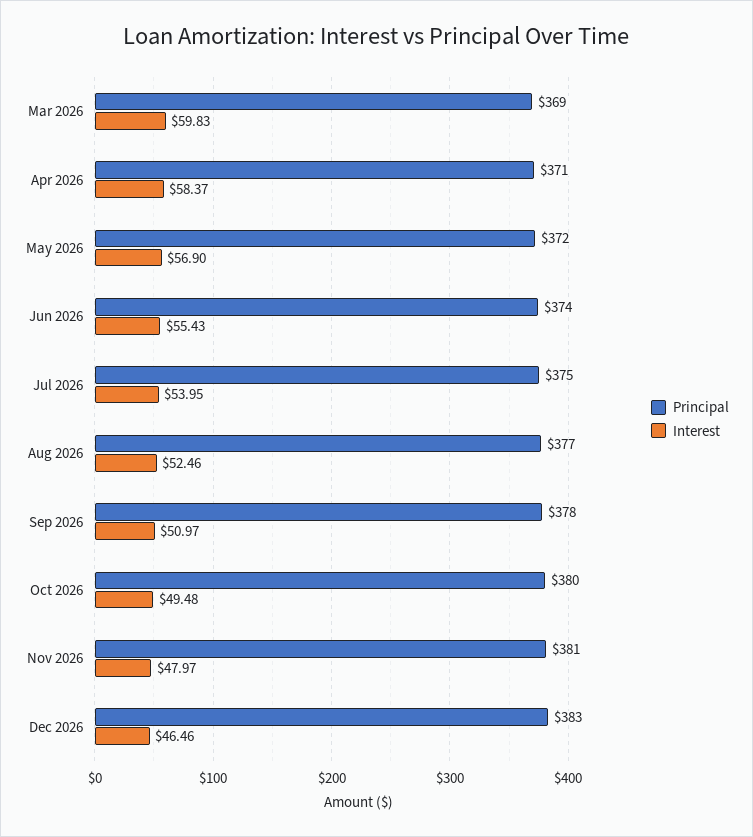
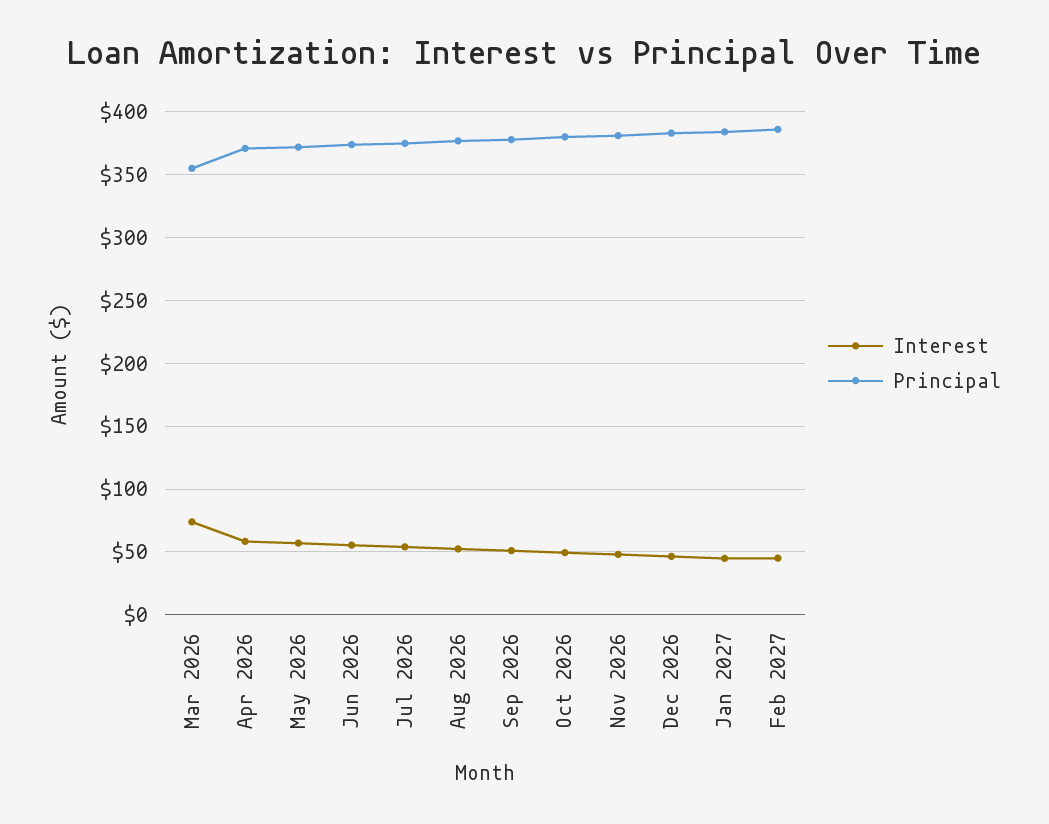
Principal, Mar 2026: 369 -> 355
Interest, Mar 2026: 59.83 -> 75
Interest, Jan 2027: none -> 45
Principal, Jan 2027: none -> 385
Interest, Feb 2027: none -> 45
Principal, Feb 2027: none -> 385

